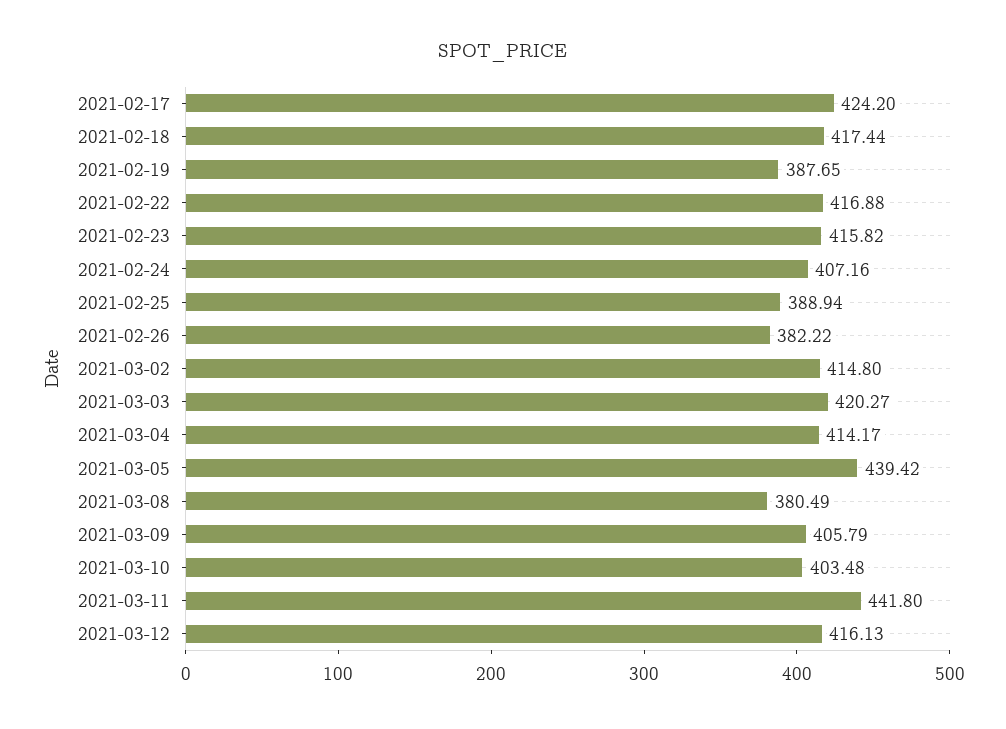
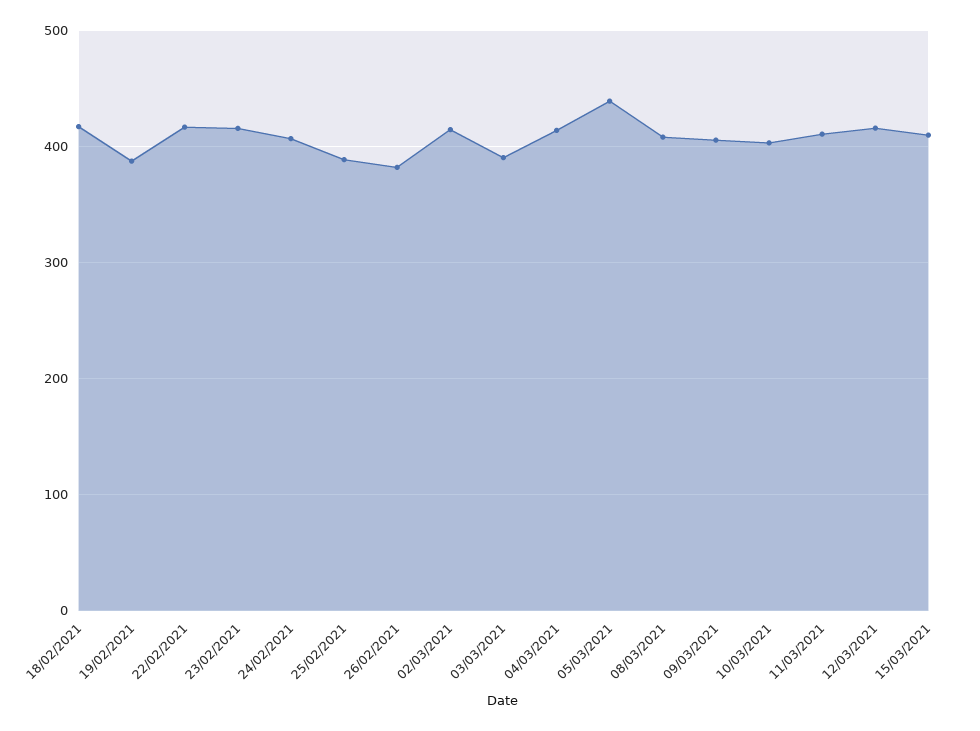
2021-02-17: 424.2 -> none
2021-03-03: 420.27 -> 390
2021-03-08: 380.49 -> 410
2021-03-11: 441.8 -> 410
15/03/2021: none -> 410

